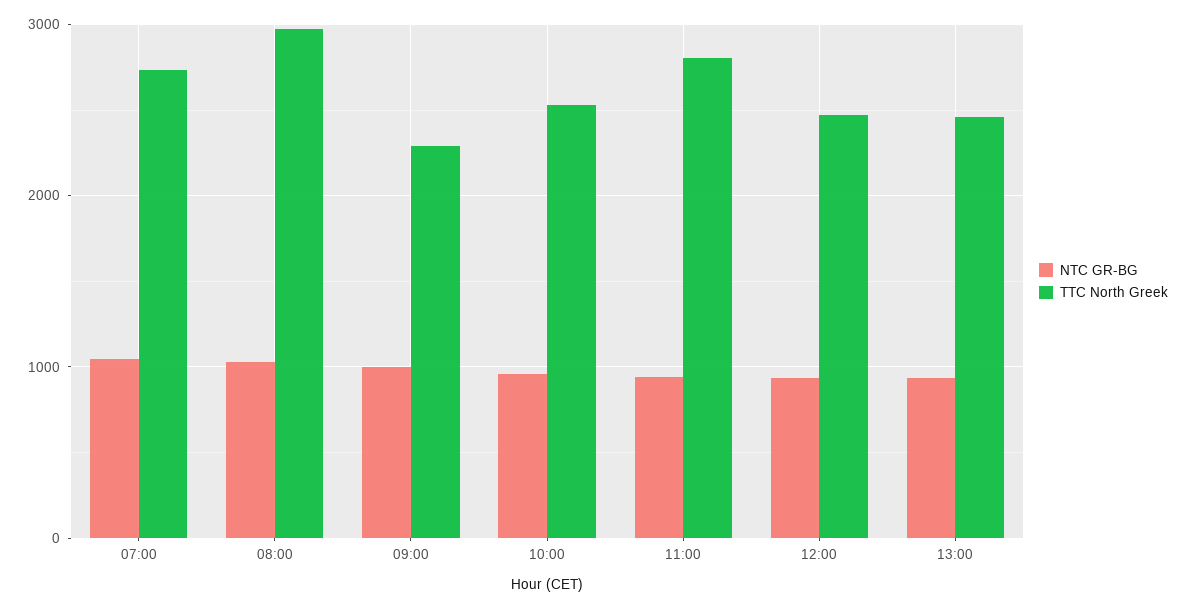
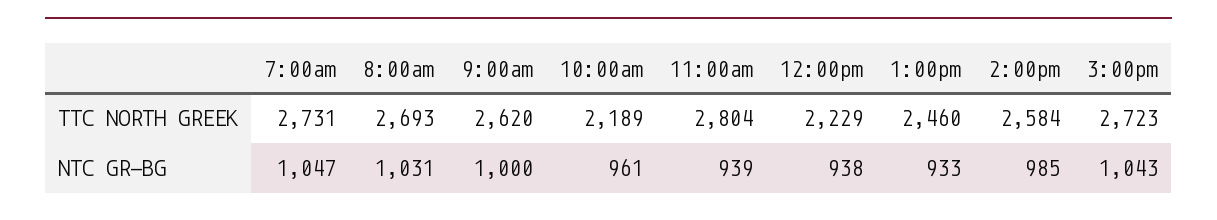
TTC North Greek, 08:00: 3000 -> 2693
TTC North Greek, 09:00: 2300 -> 2620
TTC North Greek, 10:00: 2500 -> 2189
TTC North Greek, 12:00: 2500 -> 2229
TTC North Greek, 2:00pm: none -> 2584
TTC North Greek, 3:00pm: none -> 2723
NTC GR-BG, 2:00pm: none -> 985
NTC GR-BG, 3:00pm: none -> 1043

